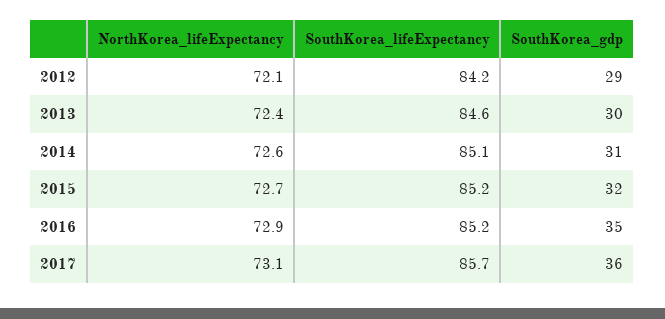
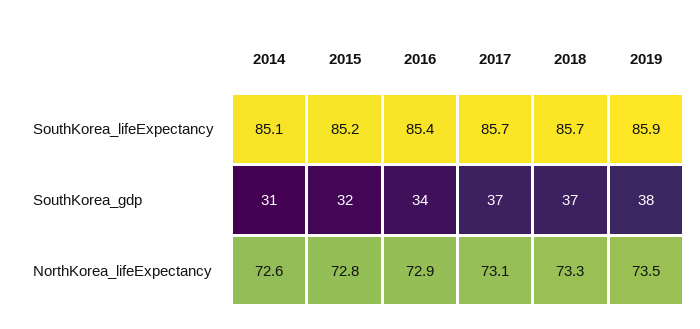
NorthKorea_lifeExpectancy, 2012: 72.1 -> none
SouthKorea_lifeExpectancy, 2012: 84.2 -> none
SouthKorea_gdp, 2012: 29 -> none
NorthKorea_lifeExpectancy, 2013: 72.4 -> none
SouthKorea_lifeExpectancy, 2013: 84.6 -> none
SouthKorea_gdp, 2013: 30 -> none
NorthKorea_lifeExpectancy, 2015: 72.7 -> 72.8
SouthKorea_lifeExpectancy, 2016: 85.2 -> 85.4
SouthKorea_gdp, 2016: 35 -> 34
SouthKorea_gdp, 2017: 36 -> 37
SouthKorea_lifeExpectancy, 2018: none -> 85.7
SouthKorea_lifeExpectancy, 2019: none -> 85.9
SouthKorea_gdp, 2018: none -> 37
SouthKorea_gdp, 2019: none -> 38
NorthKorea_lifeExpectancy, 2018: none -> 73.3
NorthKorea_lifeExpectancy, 2019: none -> 73.5

